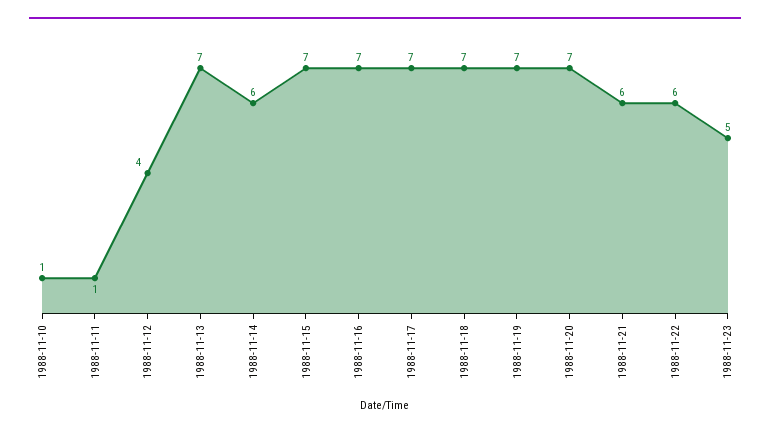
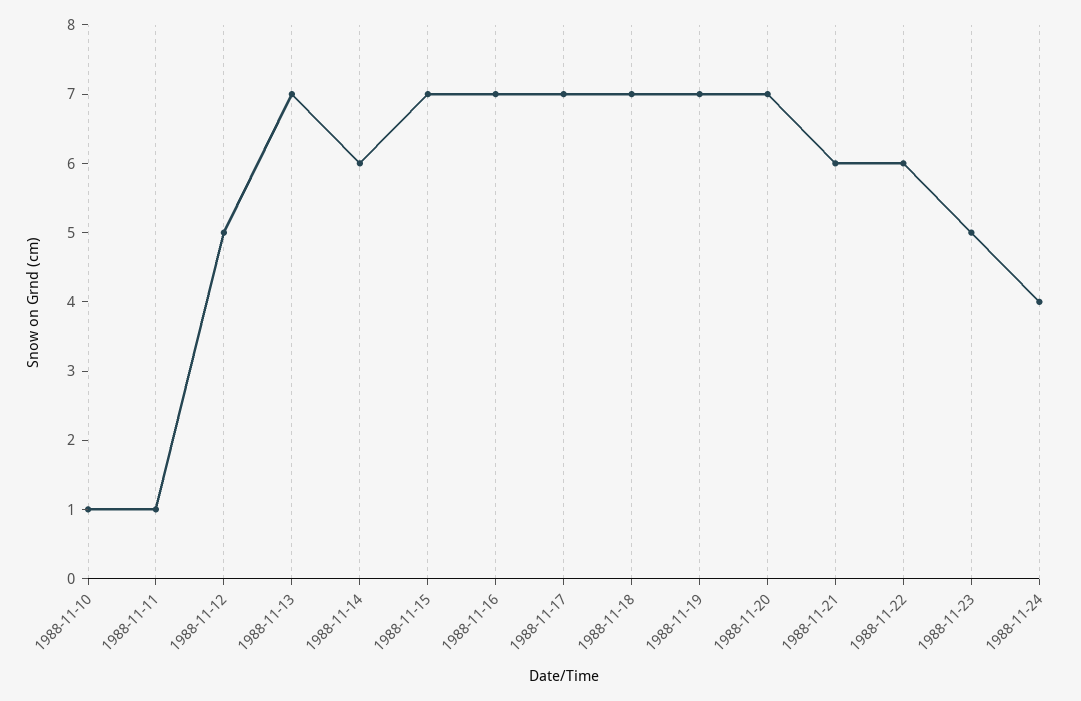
1988-11-12: 4 -> 5
1988-11-24: none -> 4

